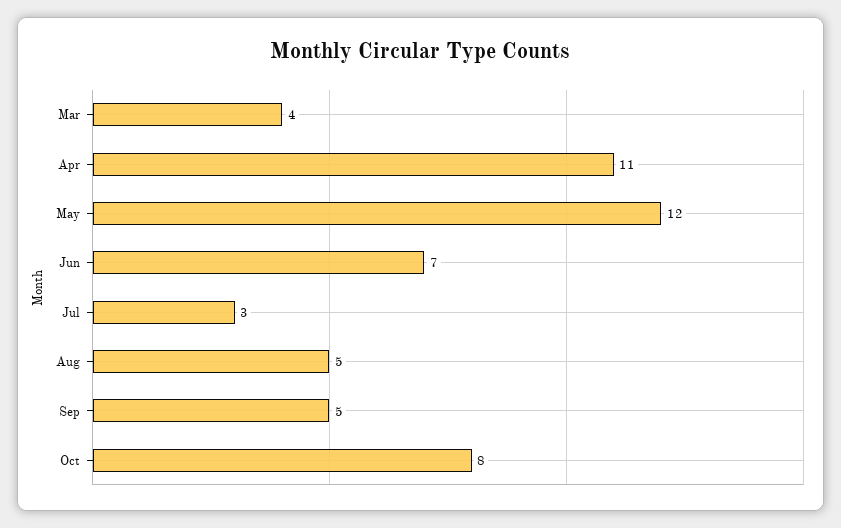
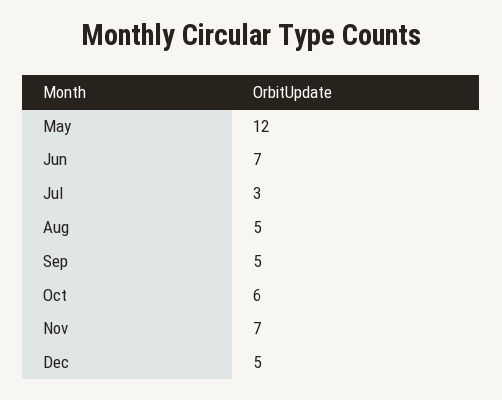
Mar: 4 -> none
Apr: 11 -> none
Oct: 8 -> 6
Nov: none -> 7
Dec: none -> 5

